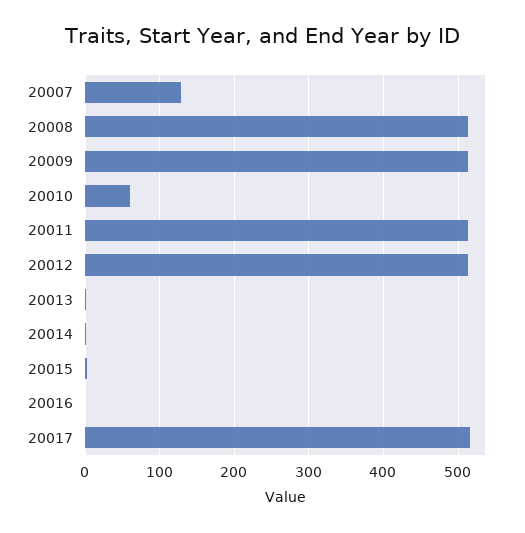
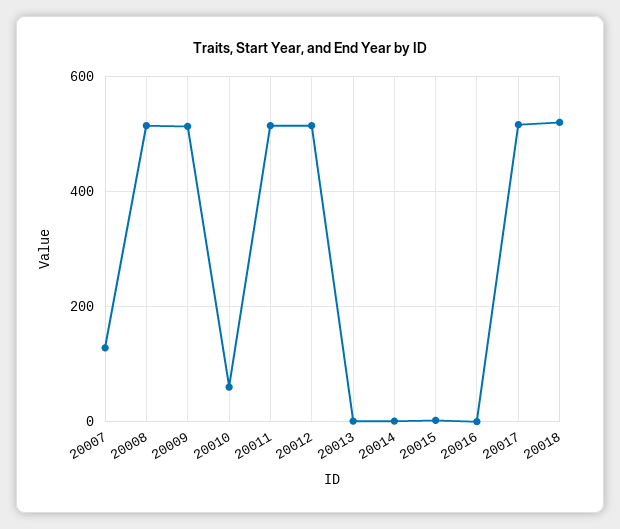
20018: none -> 520

